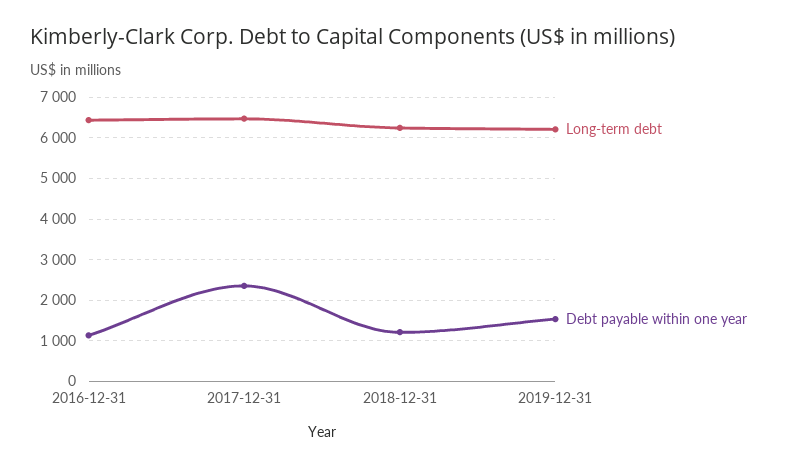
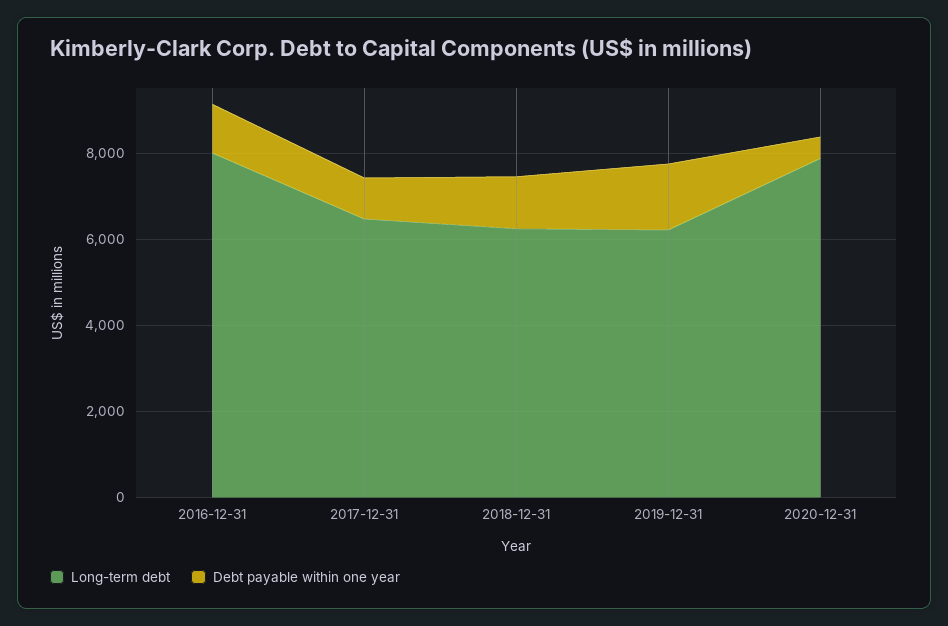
Long-term debt, 2016-12-31: 6400 -> 8000
Debt payable within one year, 2017-12-31: 2400 -> 1000
Long-term debt, 2020-12-31: none -> 8000
Debt payable within one year, 2020-12-31: none -> 500

